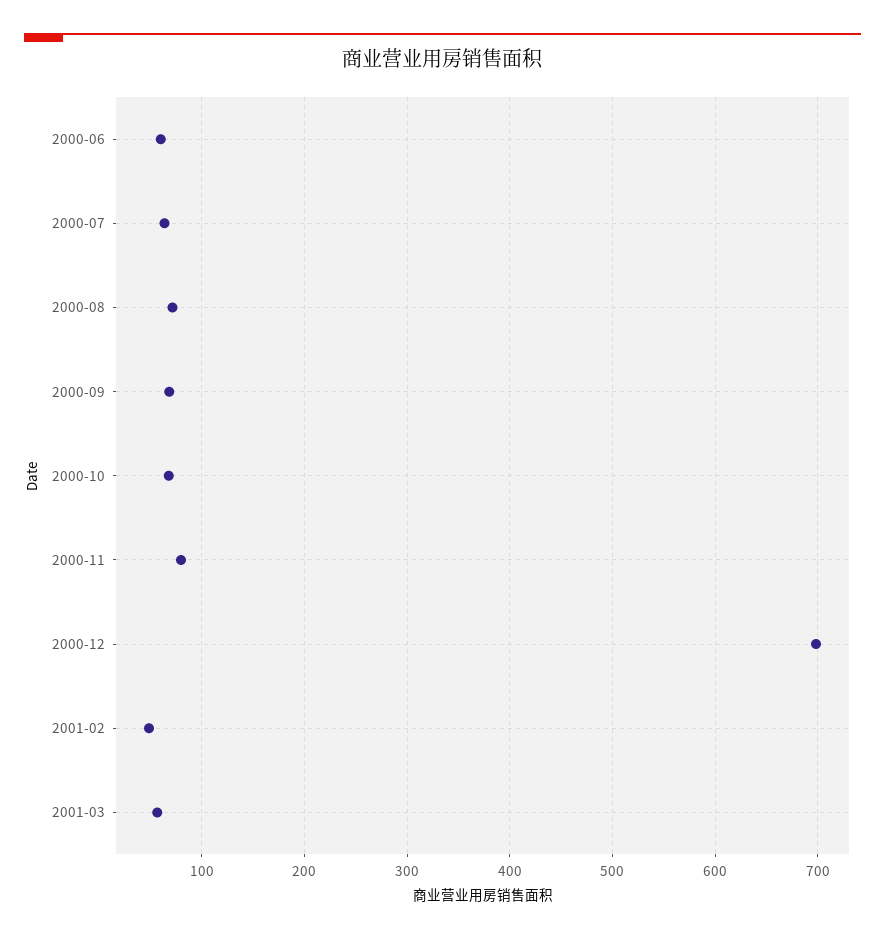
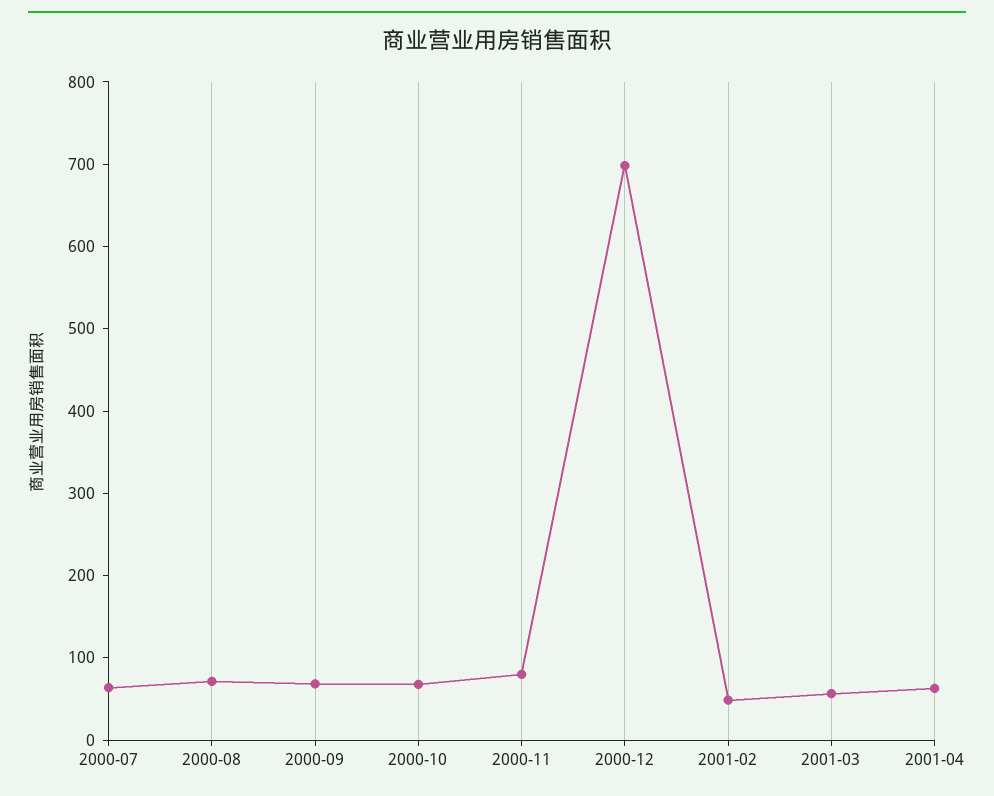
2000-06: 60 -> none
2001-04: none -> 60

